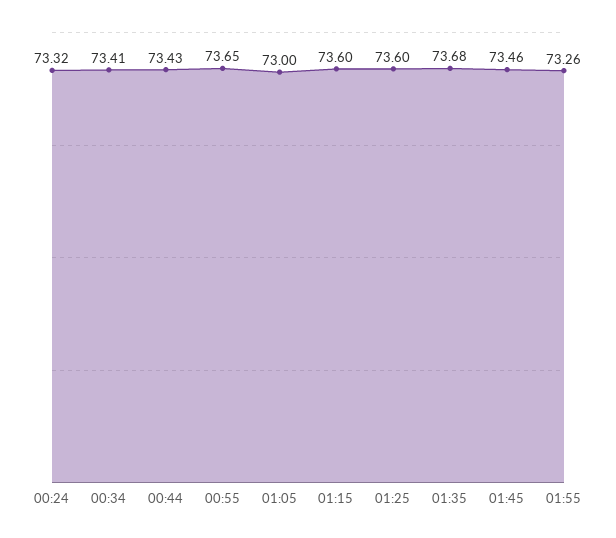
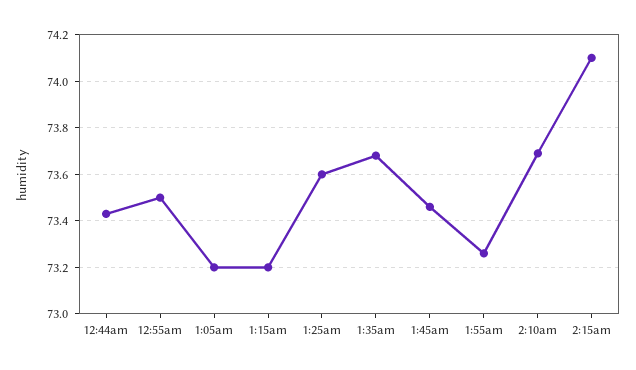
00:24: 73.32 -> none
00:34: 73.41 -> none
00:55: 73.65 -> 73.5
01:05: 73 -> 73.2
01:15: 73.6 -> 73.2
2:10am: none -> 73.7
2:15am: none -> 74.1

